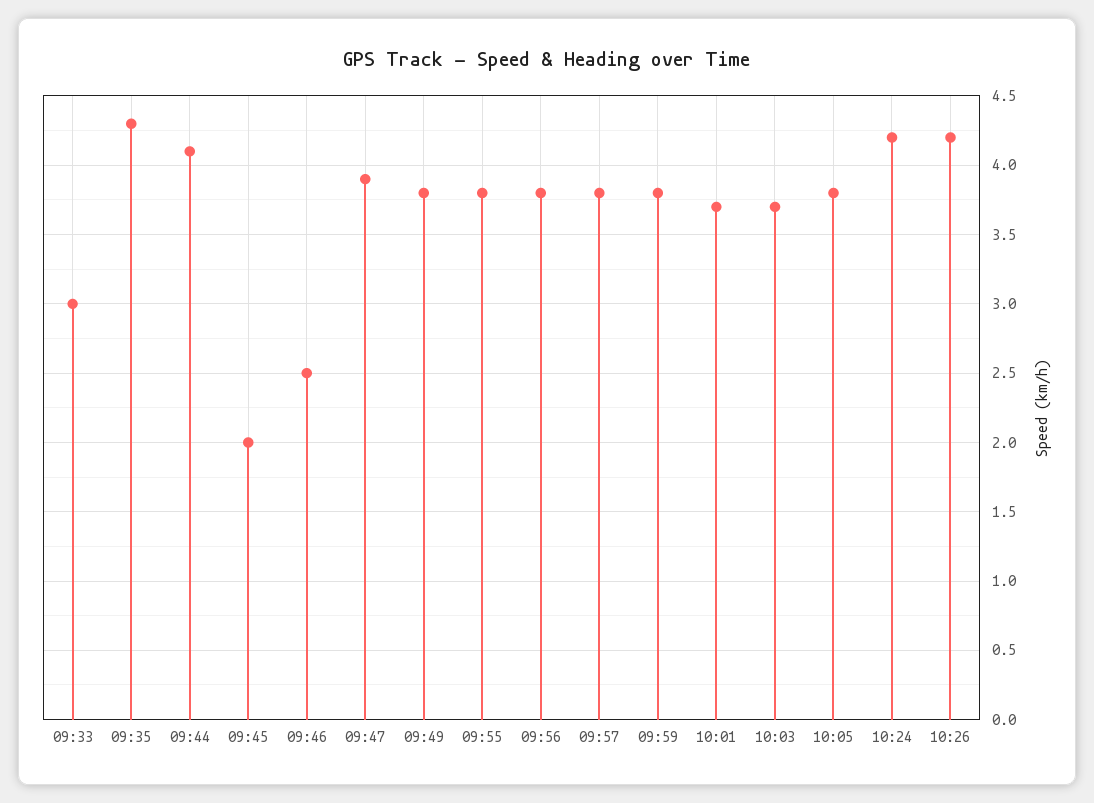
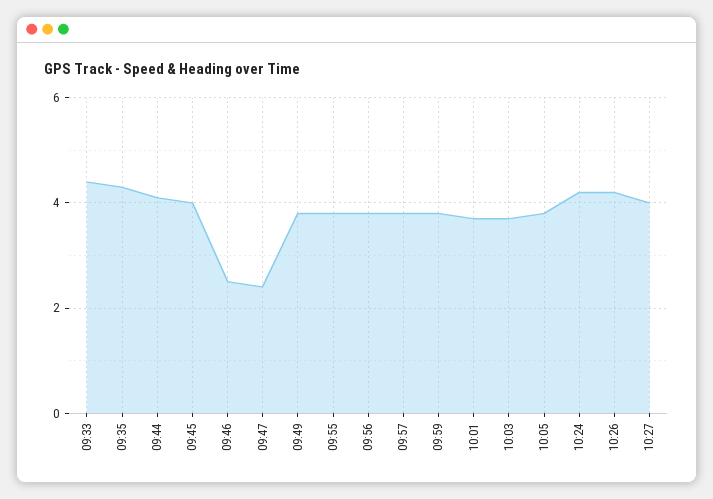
09:33: 3 -> 4.5
09:45: 2 -> 4
09:47: 3.9 -> 2.5
10:27: none -> 4

